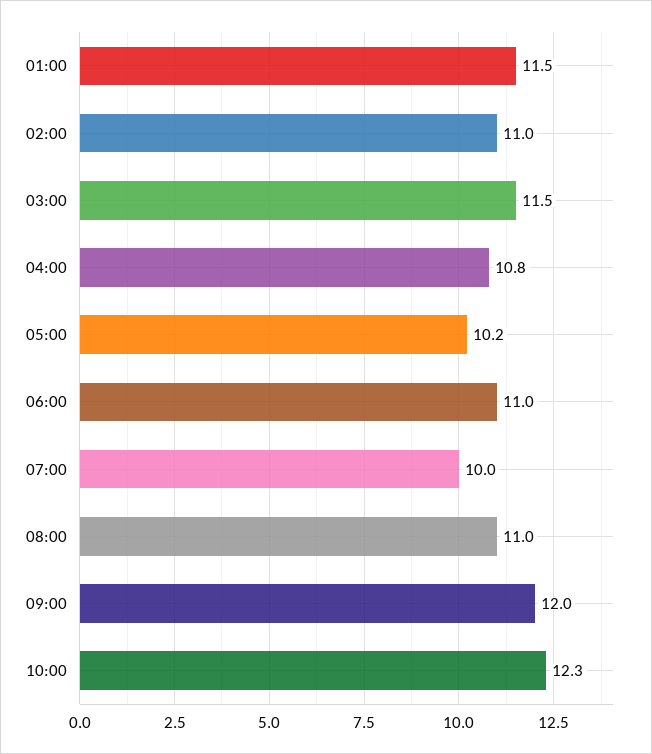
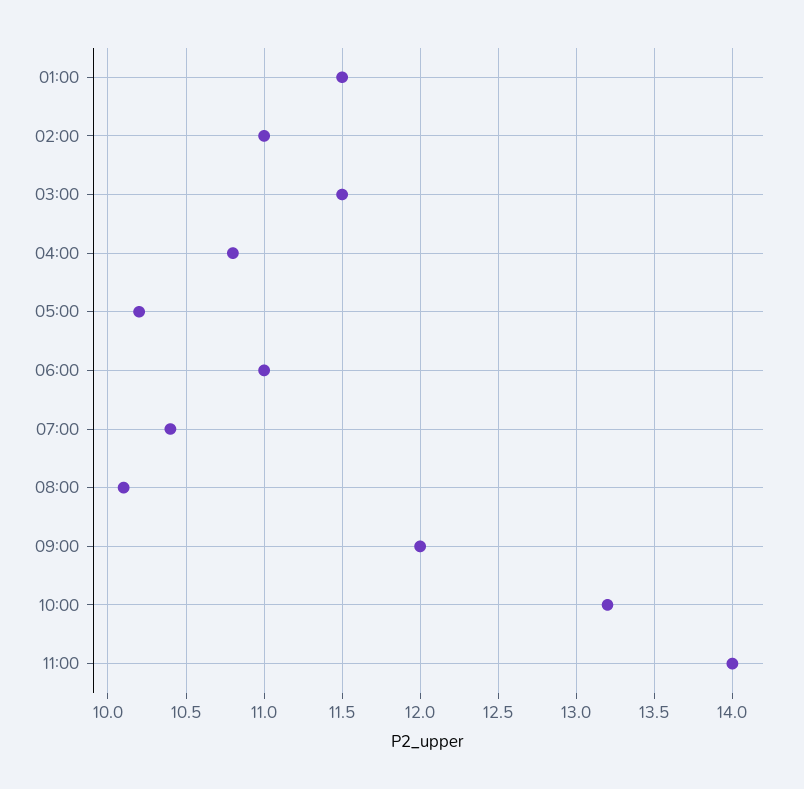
07:00: 10 -> 10.4
08:00: 11 -> 10.1
10:00: 12.3 -> 13.2
11:00: none -> 14

